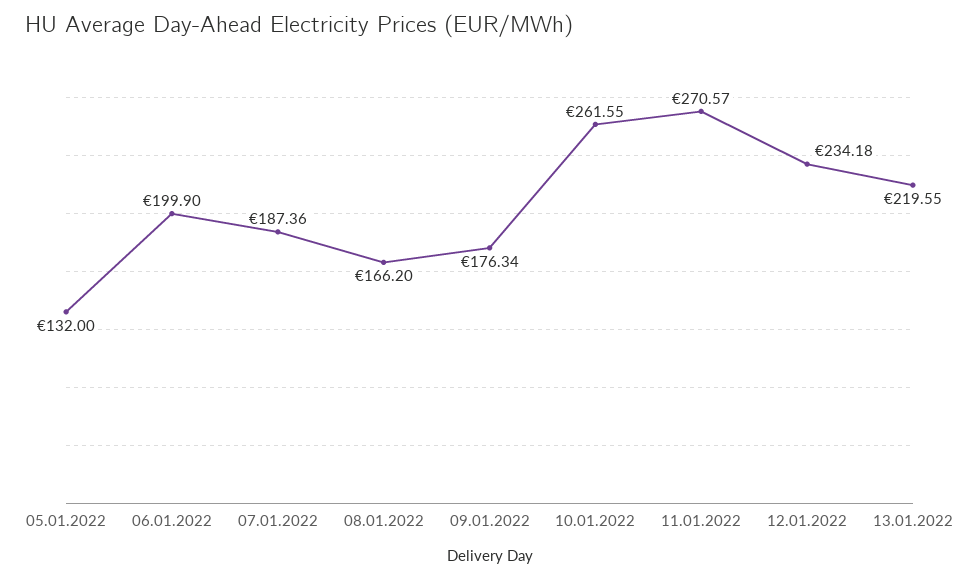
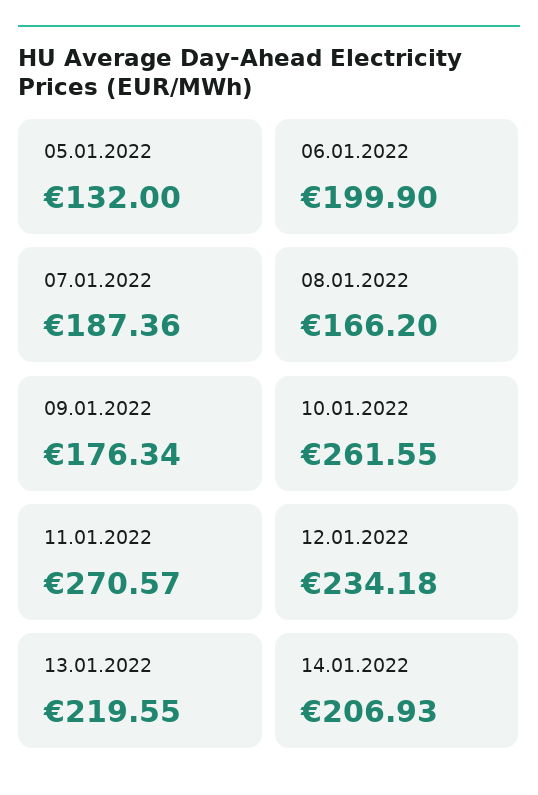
14.01.2022: none -> 206.93

